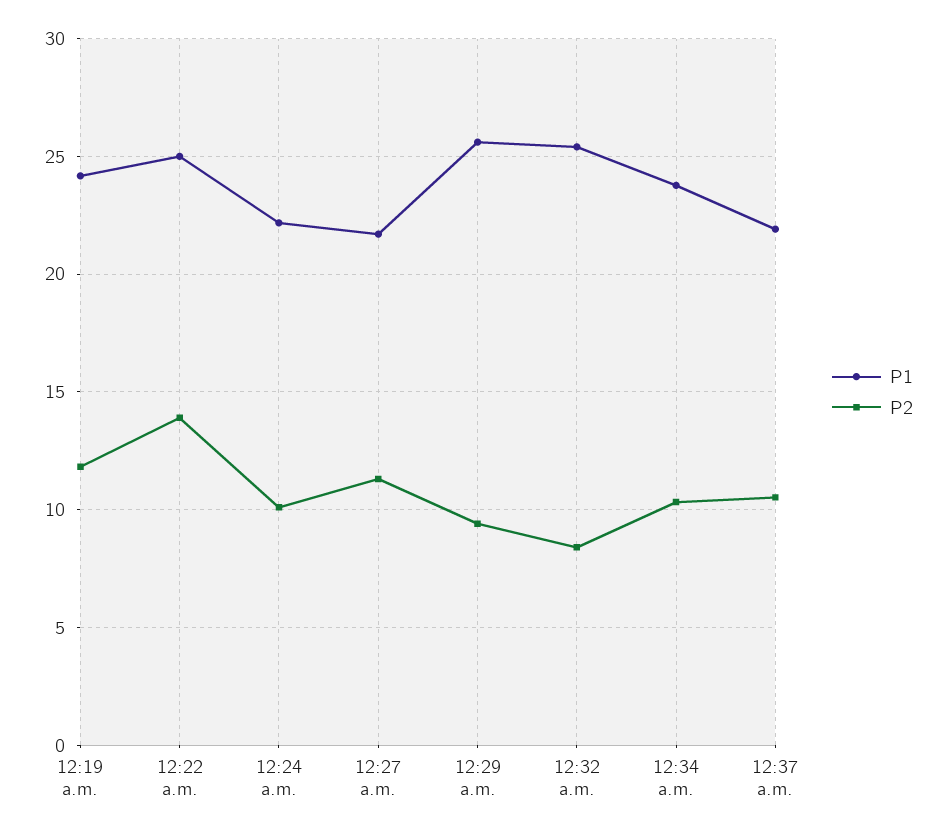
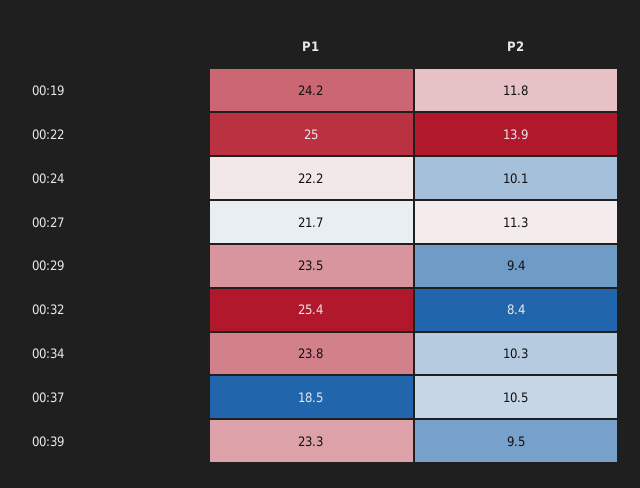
P1, 12:29 a.m.: 25.5 -> 23.5
P1, 12:37 a.m.: 22 -> 18.5
P1, 00:39: none -> 23.3
P2, 00:39: none -> 9.5

